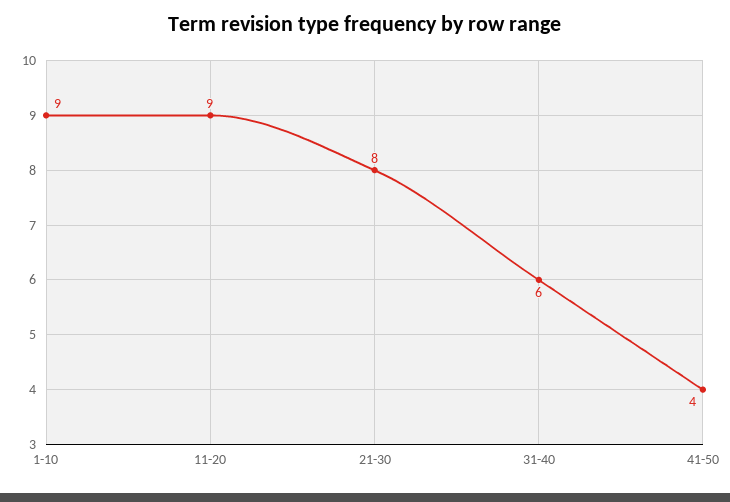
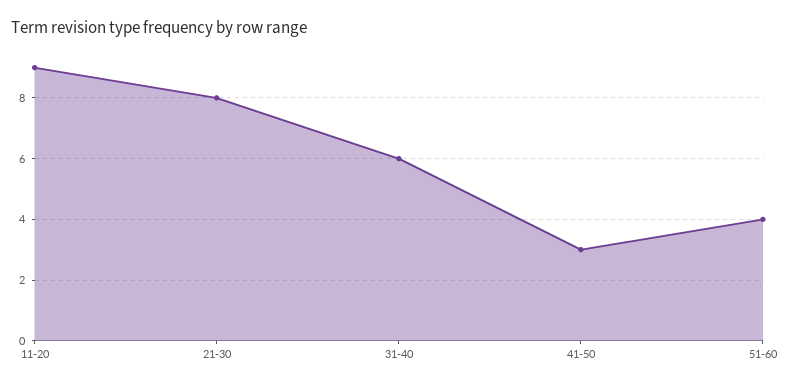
1-10: 9 -> none
41-50: 4 -> 3
51-60: none -> 4

